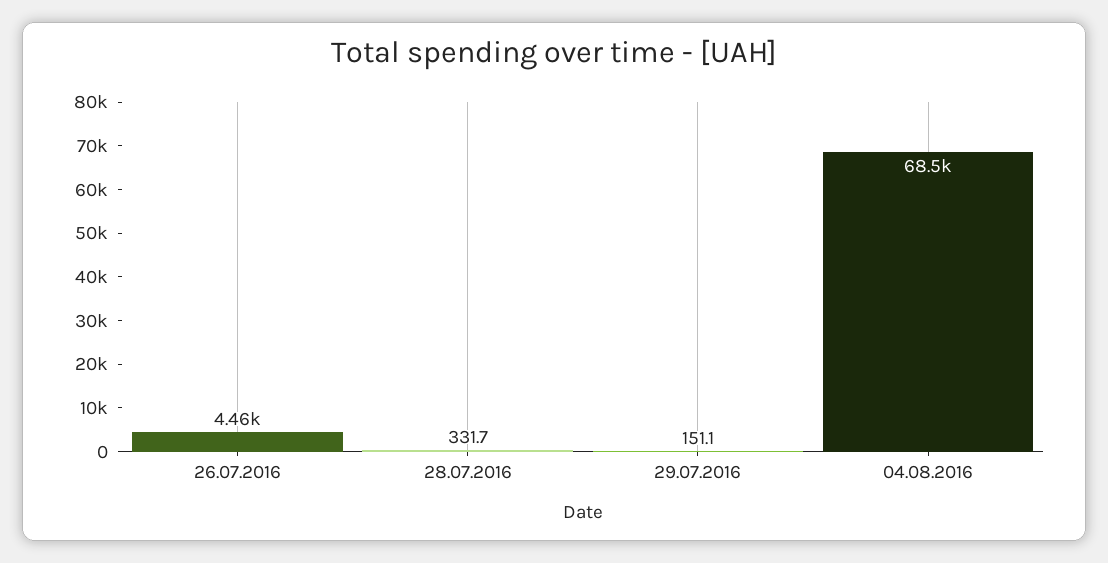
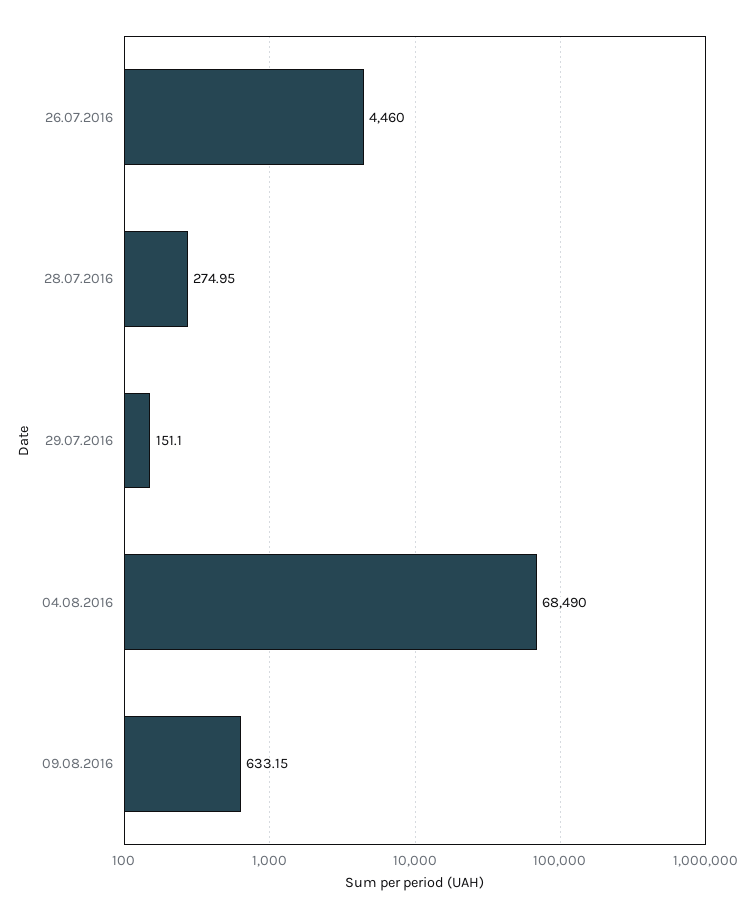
28.07.2016: 331.7 -> 274.95
09.08.2016: none -> 633.15

